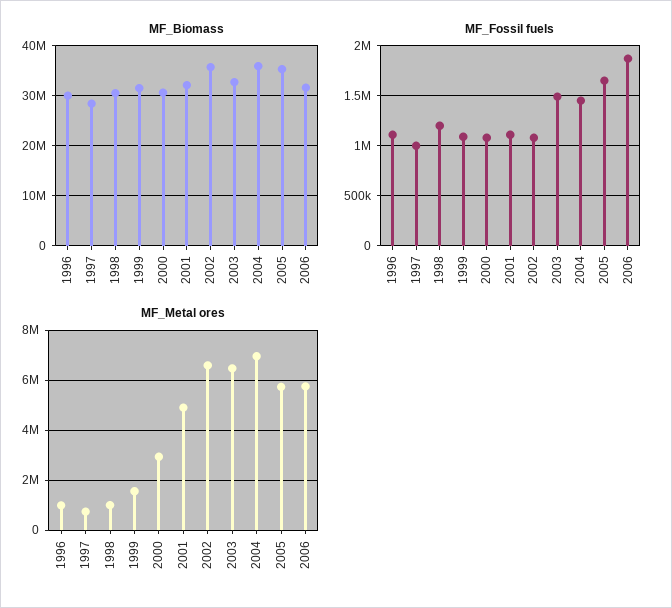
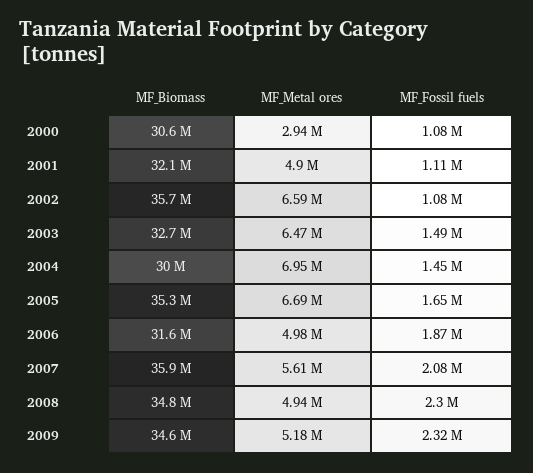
MF_Biomass, 1996: 30000000 -> none
MF_Biomass, 1997: 28000000 -> none
MF_Biomass, 1998: 30000000 -> none
MF_Biomass, 1999: 32000000 -> none
MF_Biomass, 2004: 36000000 -> 30000000
MF_Fossil fuels, 1996: 1100000 -> none
MF_Fossil fuels, 1997: 1000000 -> none
MF_Fossil fuels, 1998: 1200000 -> none
MF_Fossil fuels, 1999: 1100000 -> none
MF_Metal ores, 1996: 1000000 -> none
MF_Metal ores, 1997: 750000 -> none
MF_Metal ores, 1998: 1000000 -> none
MF_Metal ores, 1999: 1500000 -> none
MF_Metal ores, 2005: 5750000 -> 6690000
MF_Metal ores, 2006: 5750000 -> 4980000
MF_Biomass, 2007: none -> 35900000
MF_Metal ores, 2007: none -> 5610000
MF_Fossil fuels, 2007: none -> 2080000
MF_Biomass, 2008: none -> 34800000
MF_Metal ores, 2008: none -> 4940000
MF_Fossil fuels, 2008: none -> 2300000
MF_Biomass, 2009: none -> 34600000
MF_Metal ores, 2009: none -> 5180000
MF_Fossil fuels, 2009: none -> 2320000

